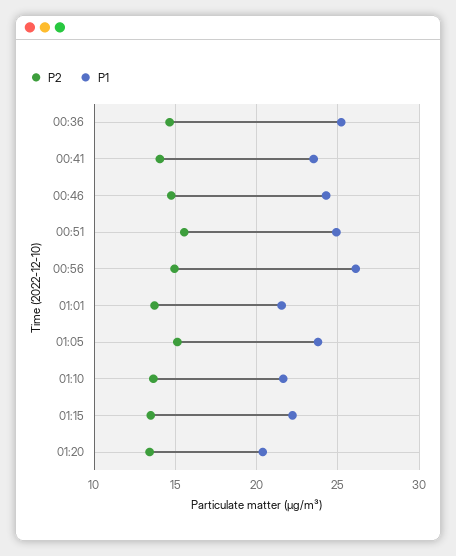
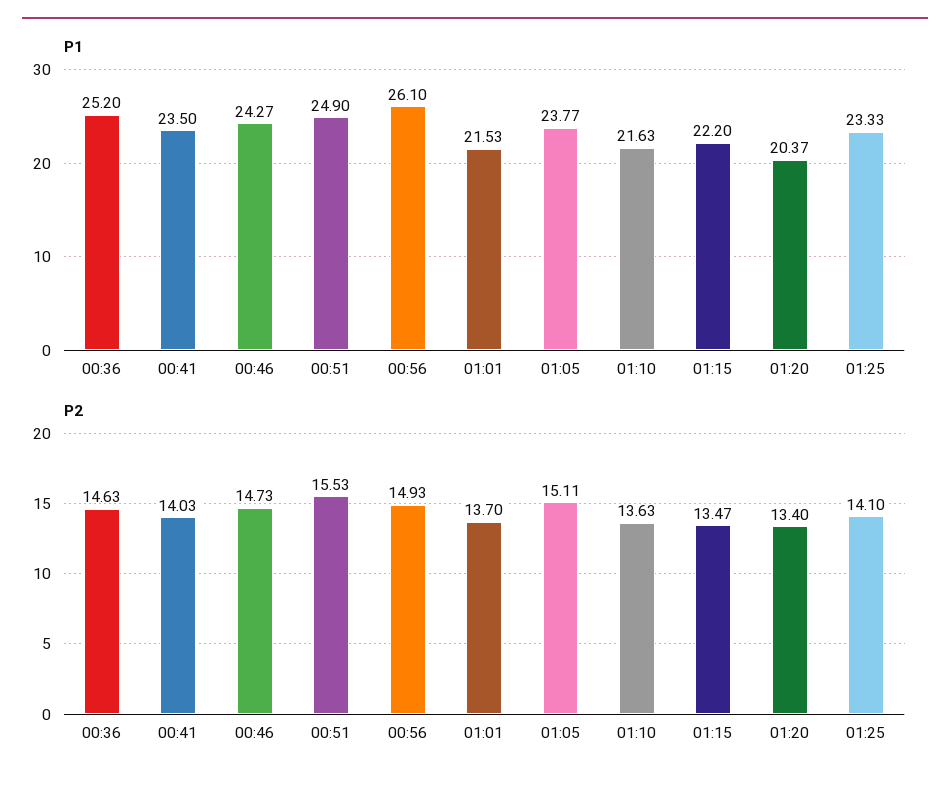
P1, 01:25: none -> 23.33
P2, 01:25: none -> 14.1

